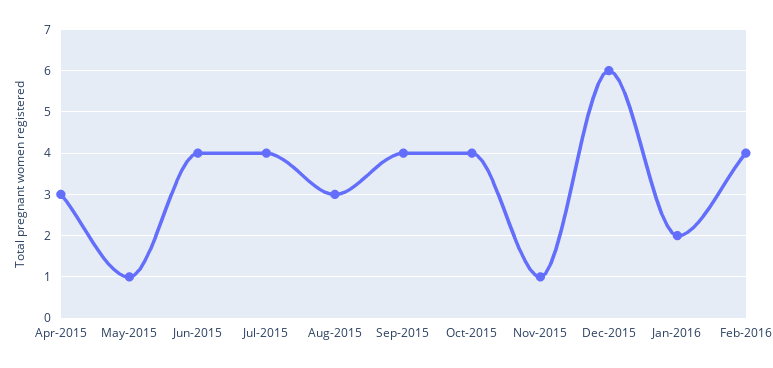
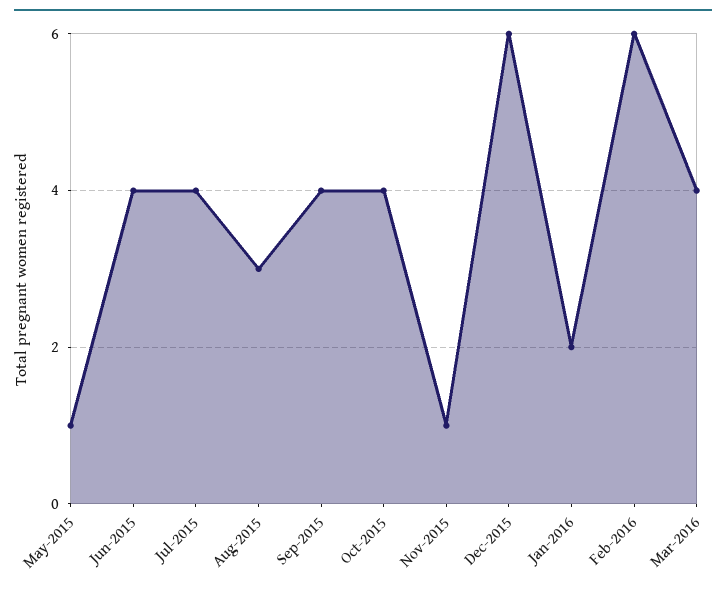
Apr-2015: 3 -> none
Feb-2016: 4 -> 6
Mar-2016: none -> 4

